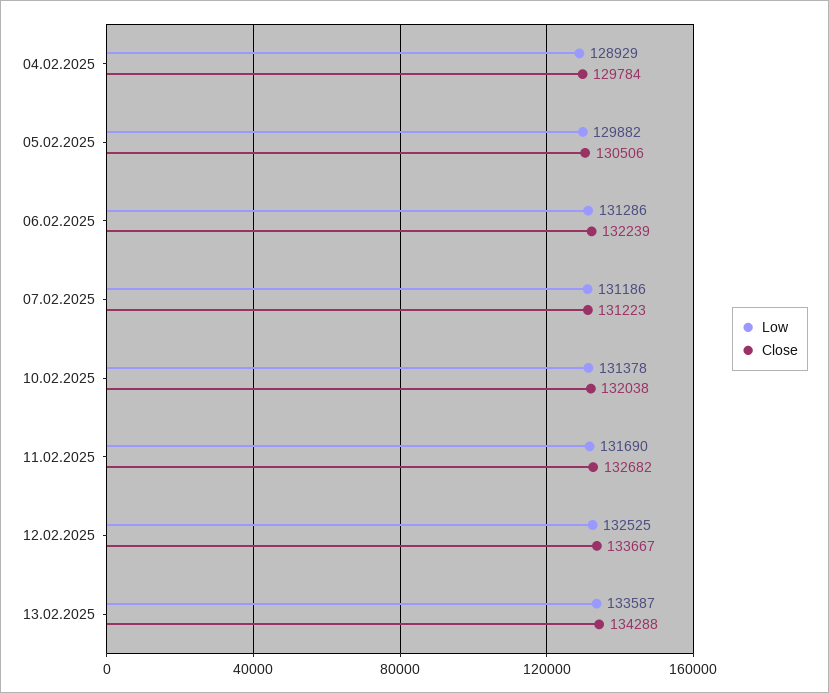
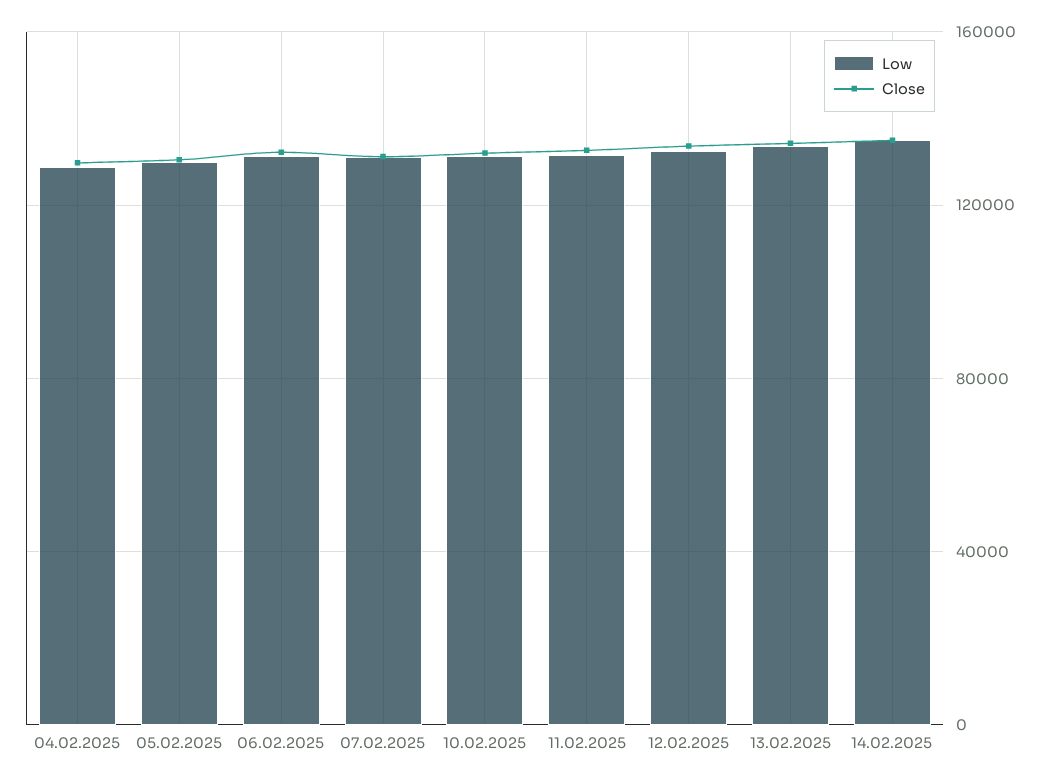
Low, 14.02.2025: none -> 135000
Close, 14.02.2025: none -> 135000

